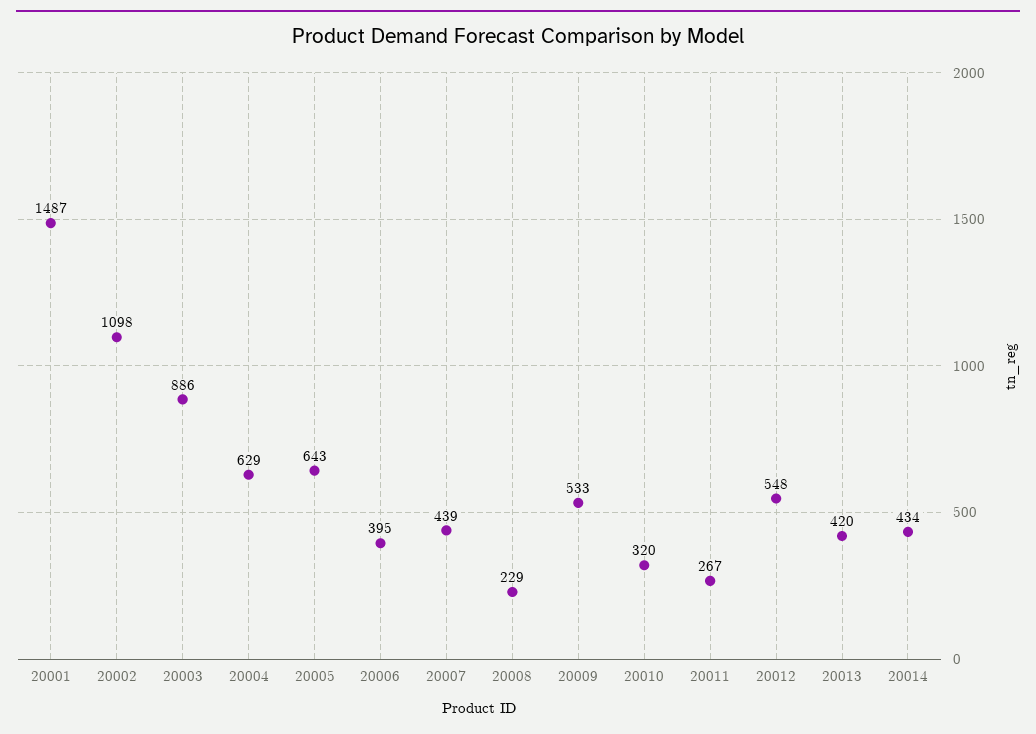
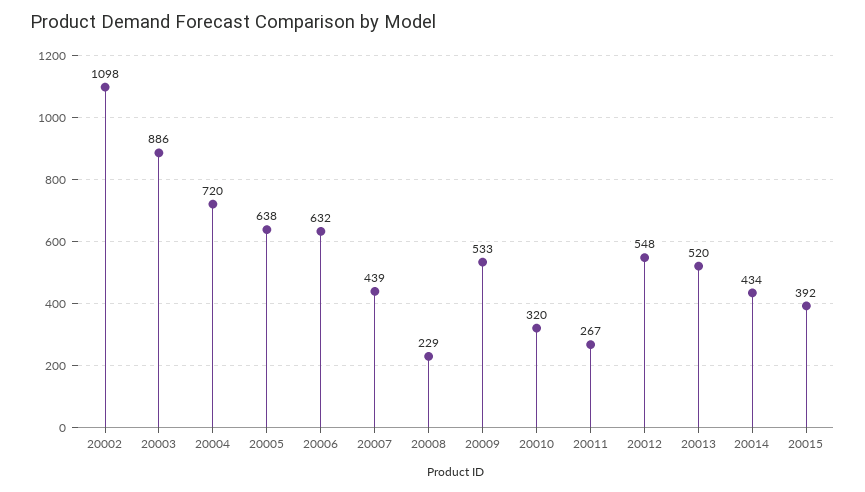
20001: 1487 -> none
20004: 629 -> 720
20005: 643 -> 638
20006: 395 -> 632
20013: 420 -> 520
20015: none -> 392

